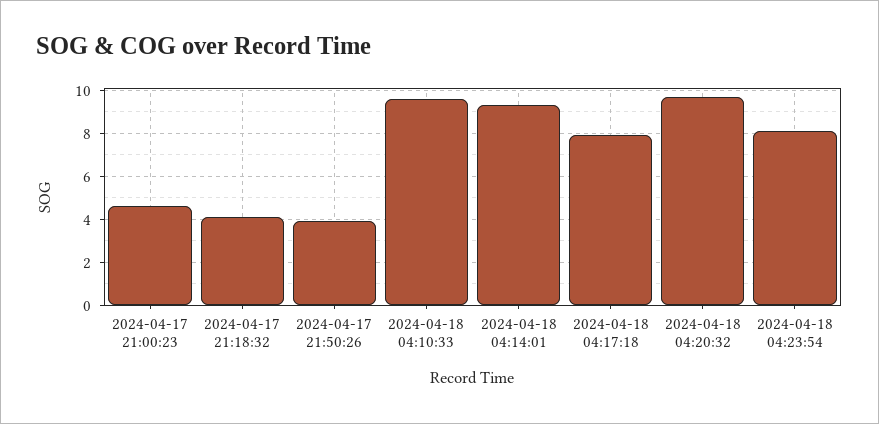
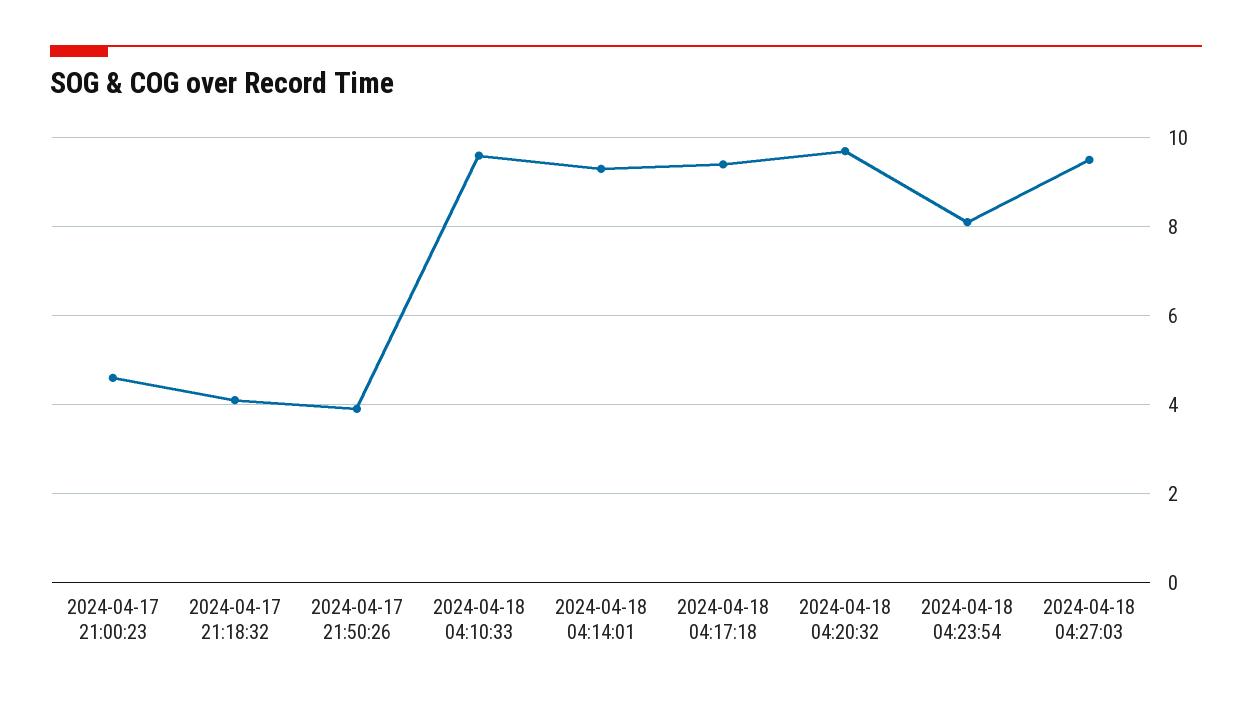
2024-04-18 04:17:18: 8 -> 9.5
2024-04-18 04:27:03: none -> 9.5

